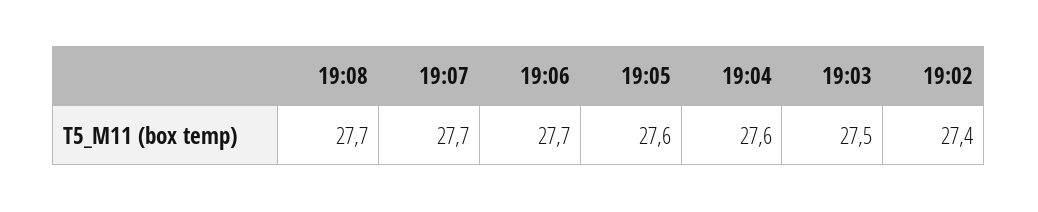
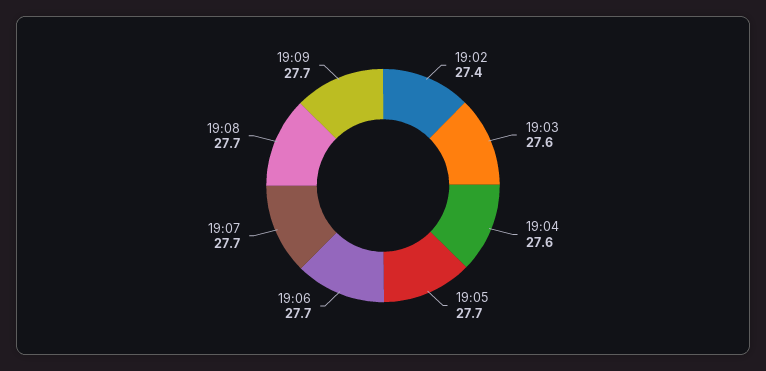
19:05: 27.6 -> 27.7
19:03: 27.5 -> 27.6
19:09: none -> 27.7

